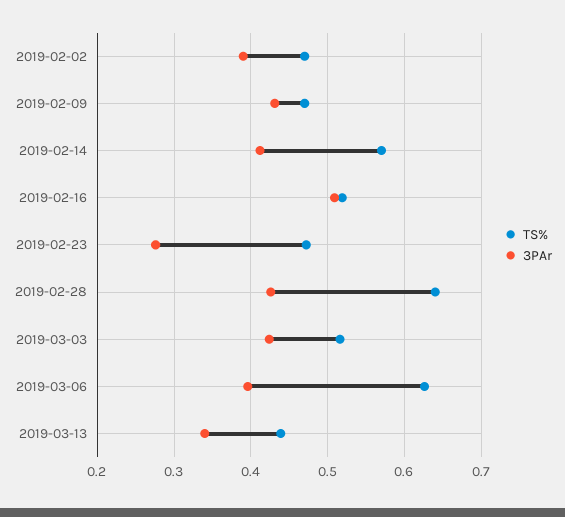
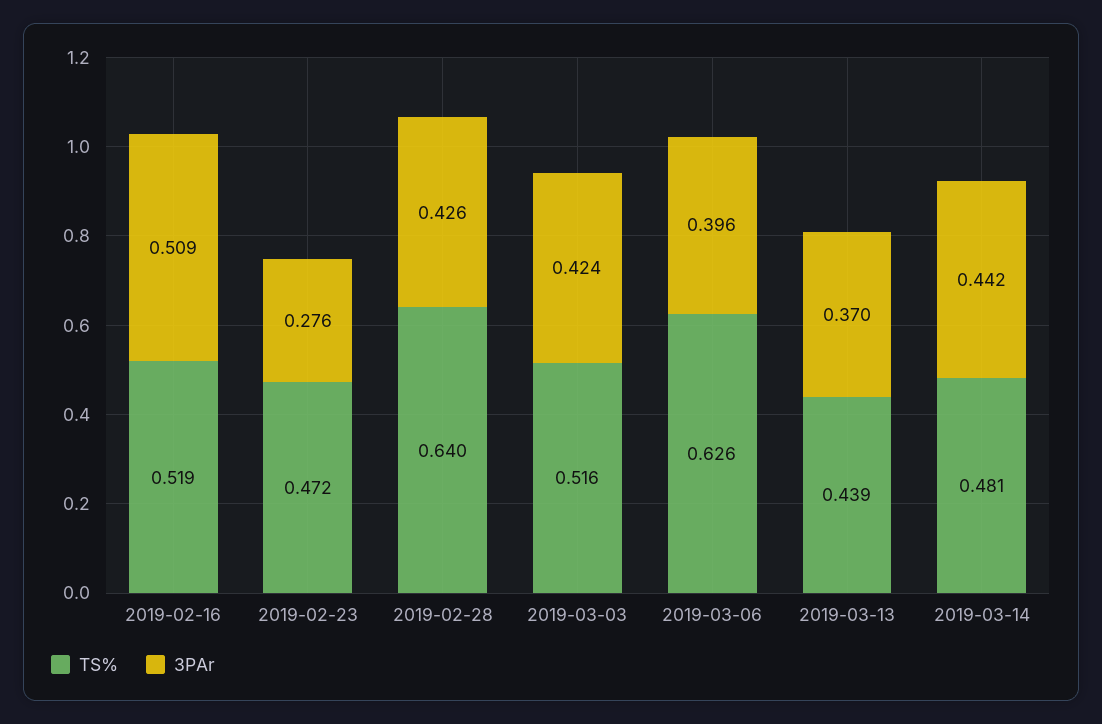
TS%, 2019-02-02: 0.47 -> none
3PAr, 2019-02-02: 0.39 -> none
TS%, 2019-02-09: 0.47 -> none
3PAr, 2019-02-09: 0.43 -> none
TS%, 2019-02-14: 0.57 -> none
3PAr, 2019-02-14: 0.41 -> none
3PAr, 2019-03-13: 0.34 -> 0.37
TS%, 2019-03-14: none -> 0.481
3PAr, 2019-03-14: none -> 0.442

